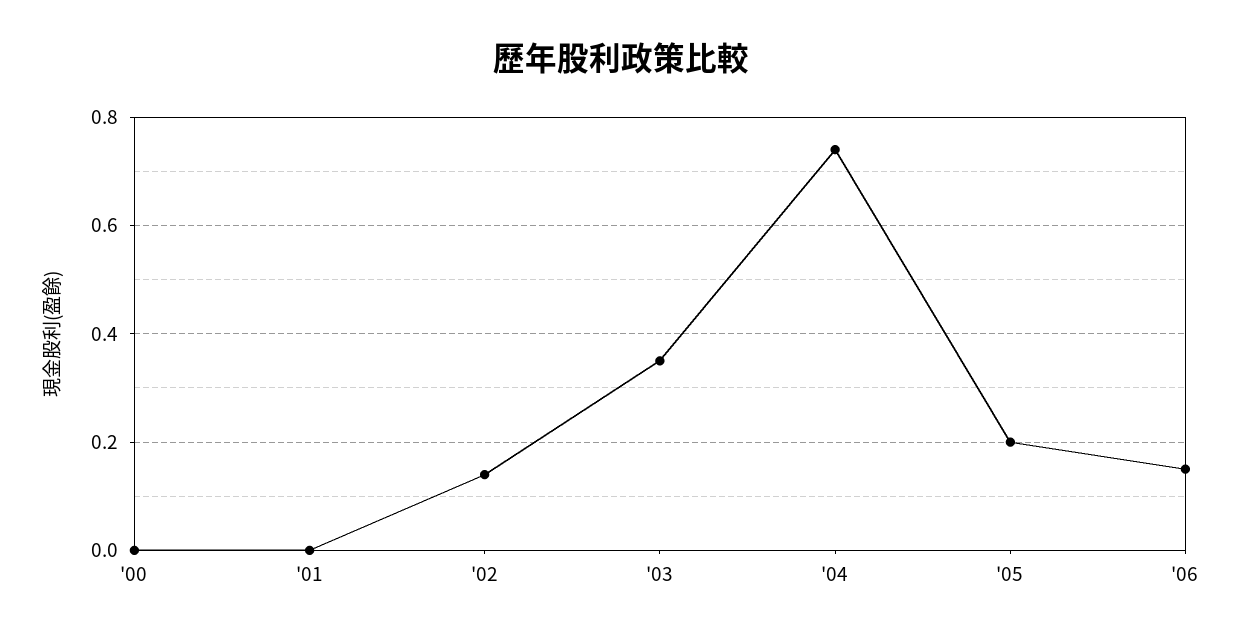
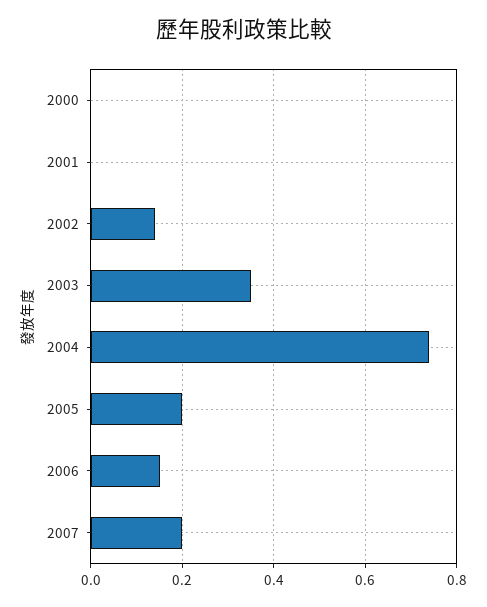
2007: none -> 0.2

